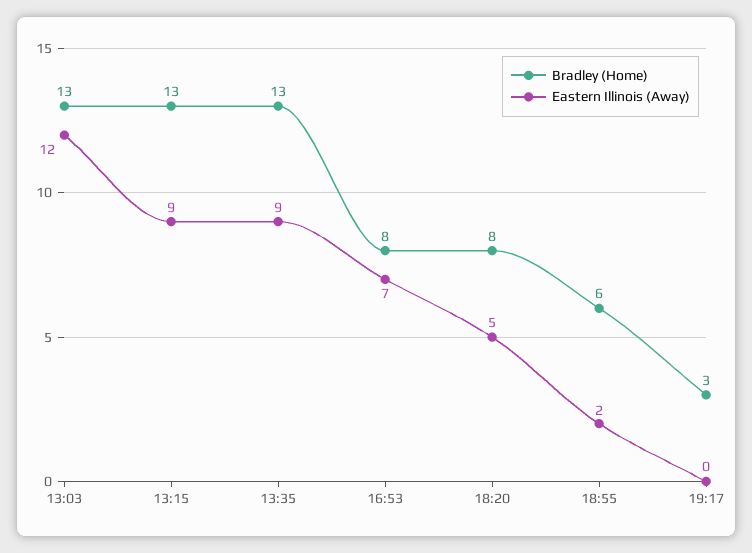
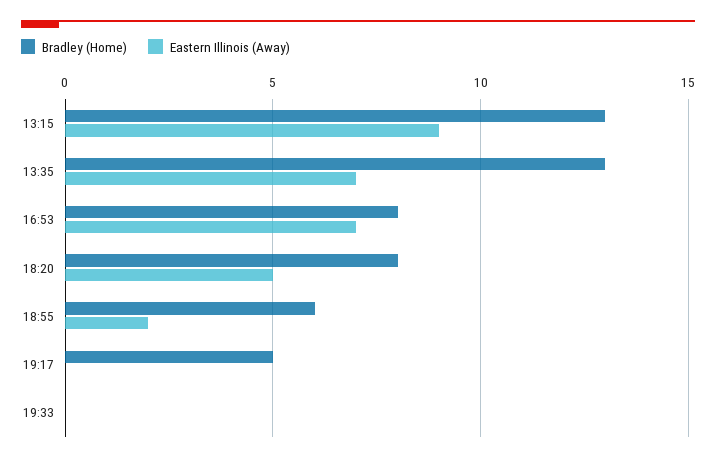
Bradley (Home), 13:03: 13 -> none
Eastern Illinois (Away), 13:03: 12 -> none
Eastern Illinois (Away), 13:35: 9 -> 7
Bradley (Home), 19:17: 3 -> 5
Bradley (Home), 19:33: none -> 0
Eastern Illinois (Away), 19:33: none -> 0

